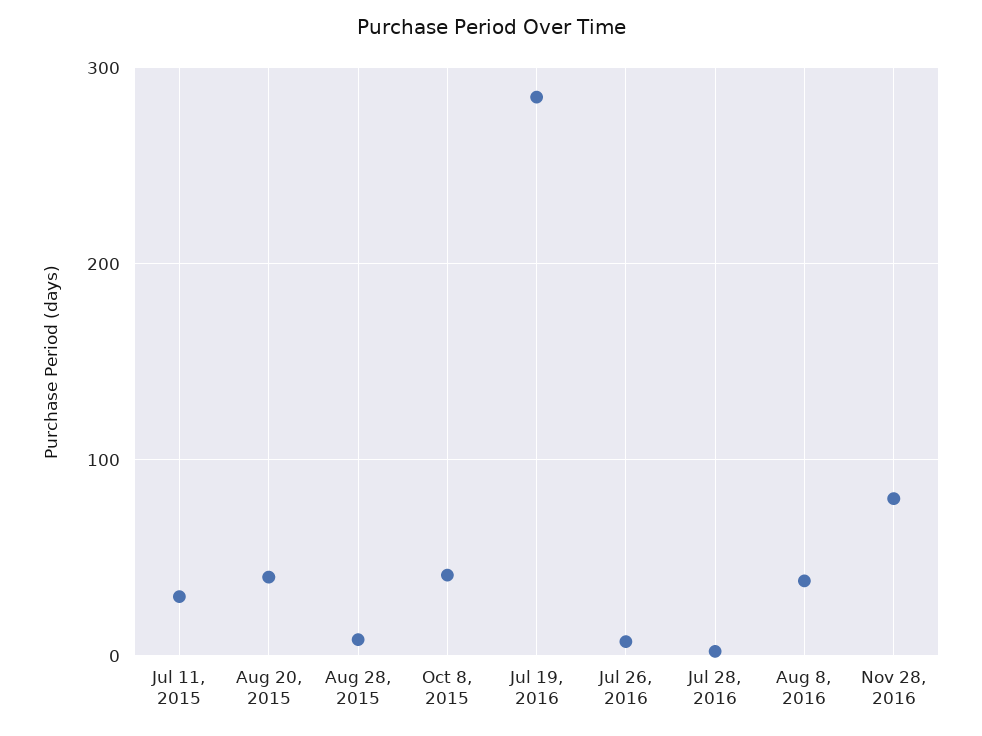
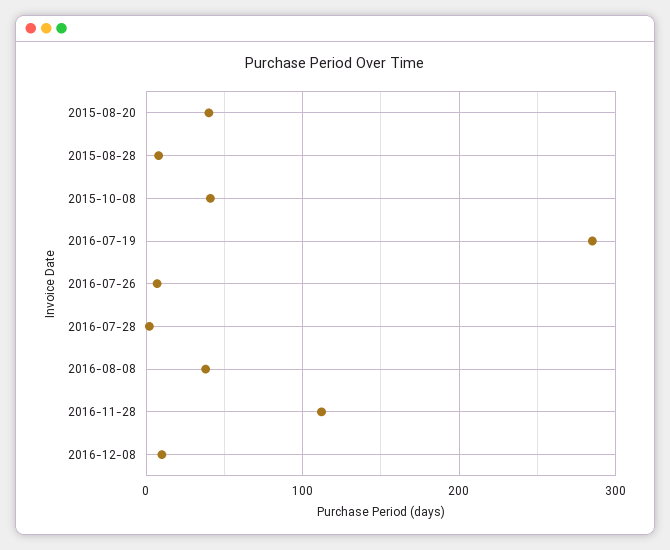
Jul 11, 2015: 30 -> none
Nov 28, 2016: 80 -> 110
2016-12-08: none -> 10

